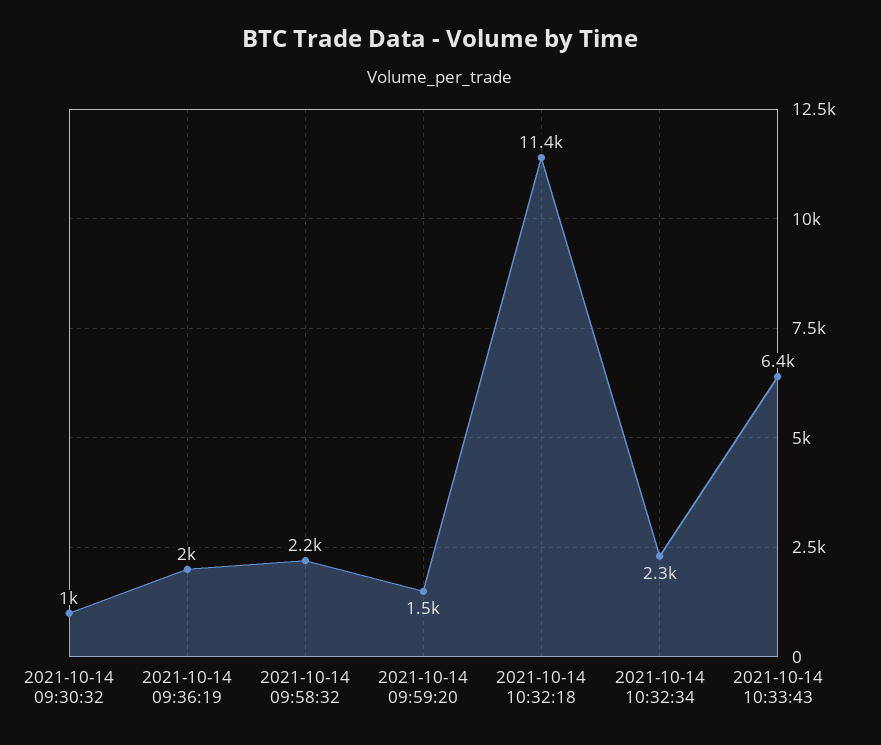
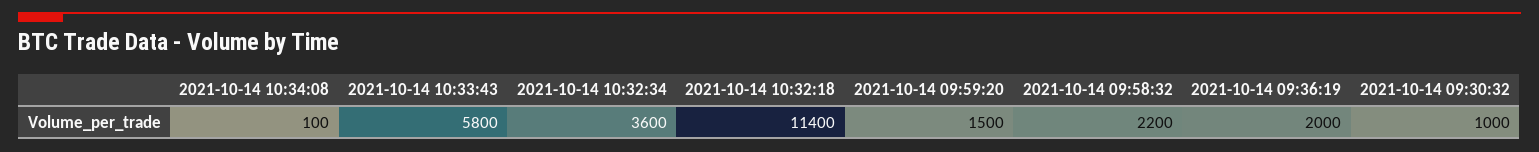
2021-10-14 10:32:34: 2300 -> 3600
2021-10-14 10:33:43: 6400 -> 5800
2021-10-14 10:34:08: none -> 100

